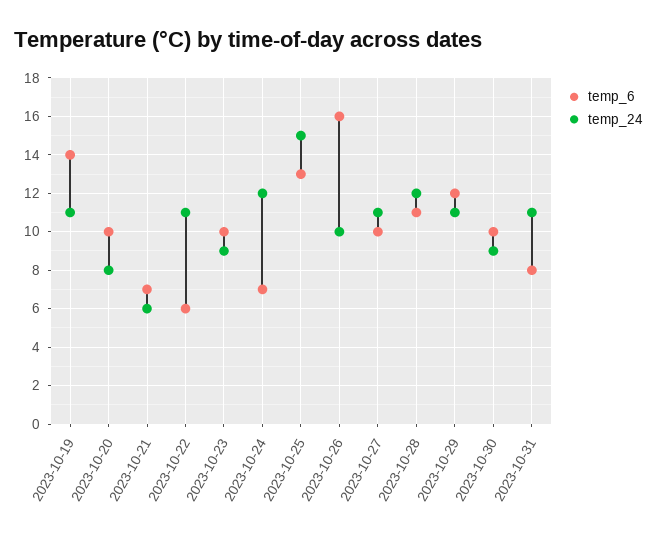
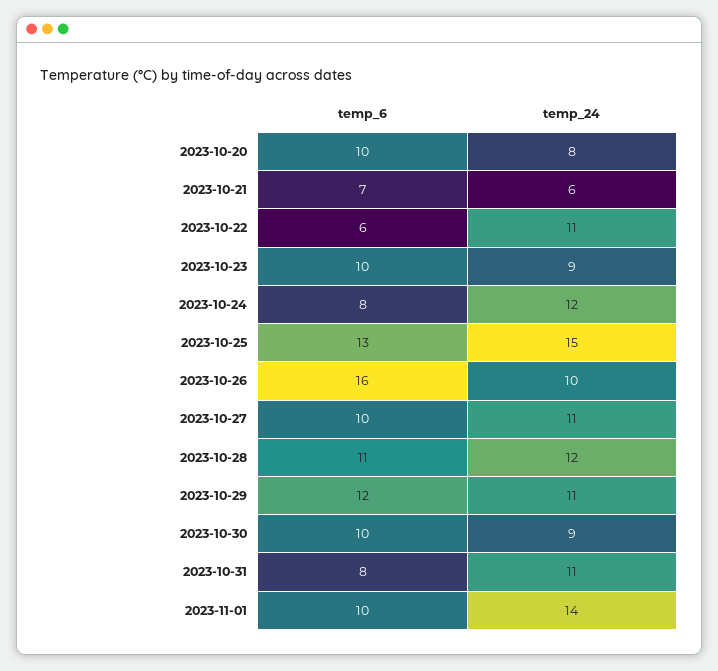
temp_6, 2023-10-19: 14 -> none
temp_24, 2023-10-19: 11 -> none
temp_6, 2023-10-24: 7 -> 8
temp_6, 2023-11-01: none -> 10
temp_24, 2023-11-01: none -> 14

